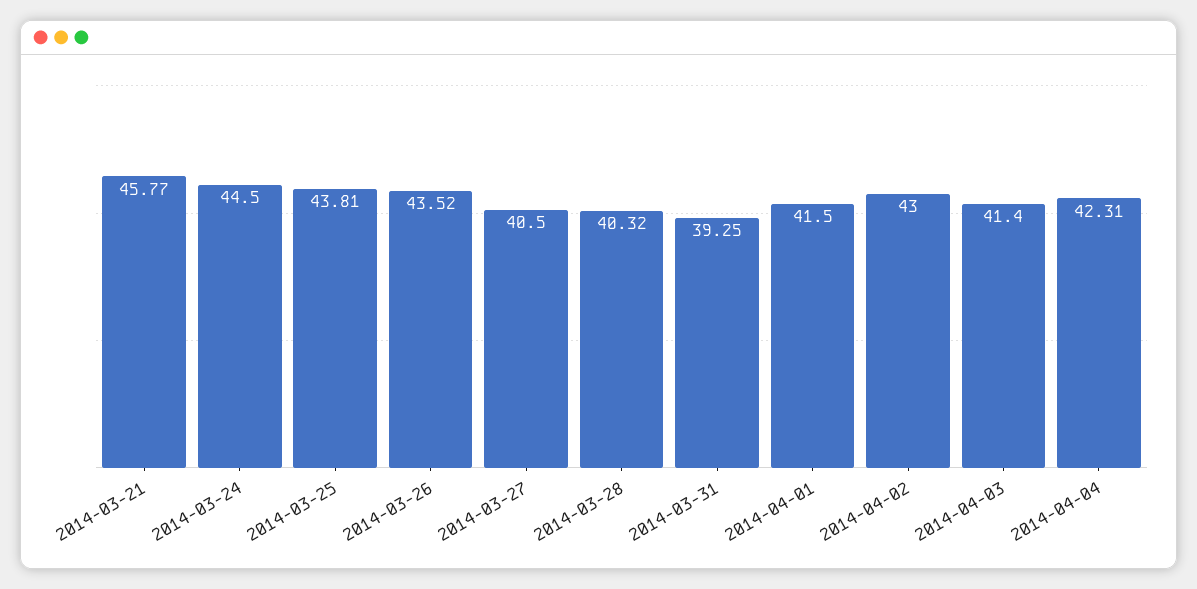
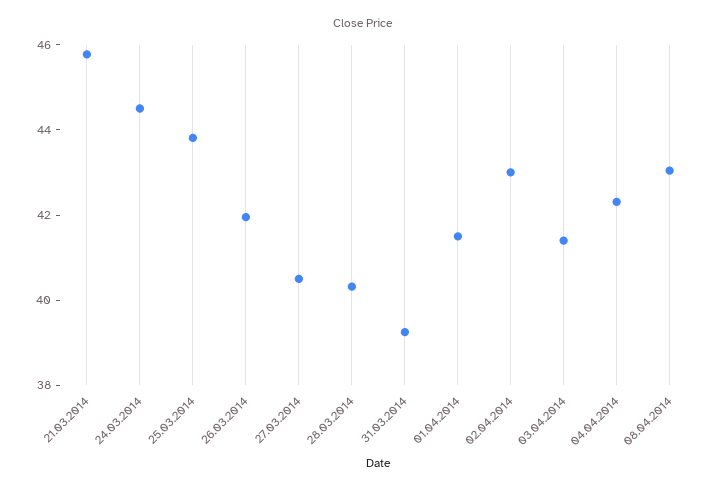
2014-03-26: 43.52 -> 42
08.04.2014: none -> 43

